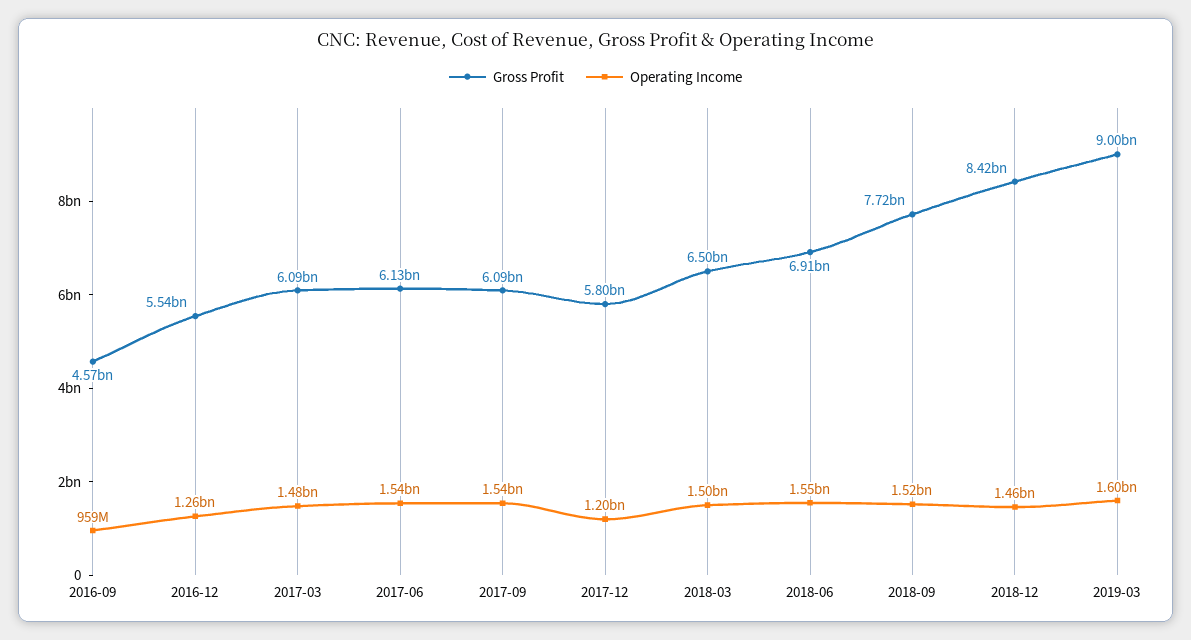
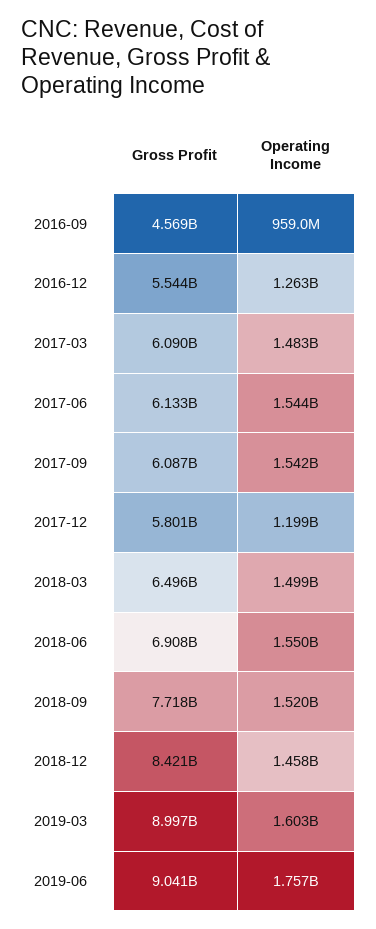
Gross Profit, 2019-06: none -> 9041000000
Operating Income, 2019-06: none -> 1757000000

